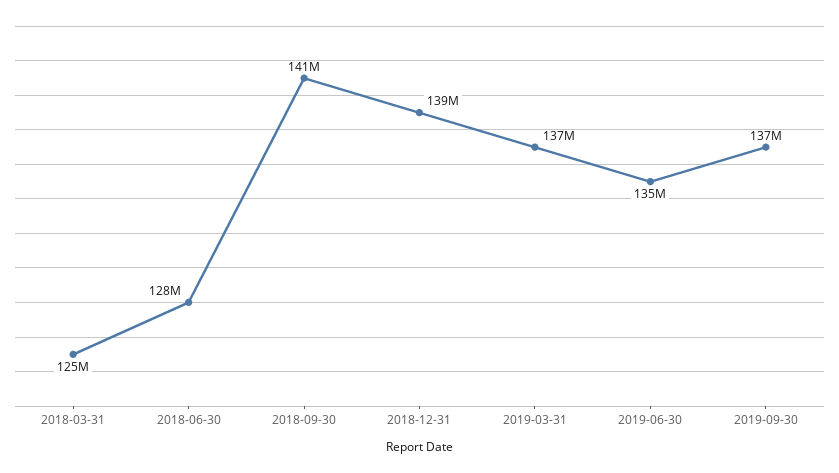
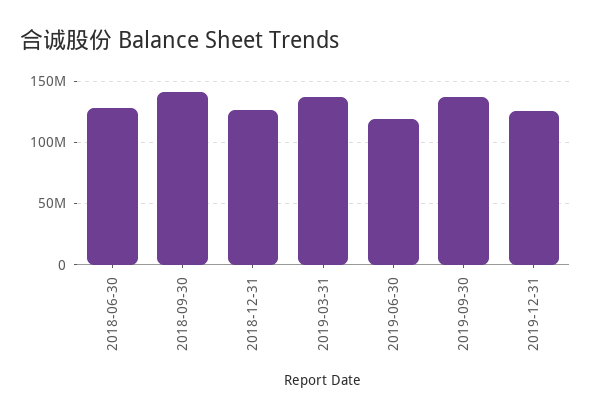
2018-03-31: 125000000 -> none
2018-12-31: 139000000 -> 125000000
2019-06-30: 135000000 -> 120000000
2019-12-31: none -> 125000000

